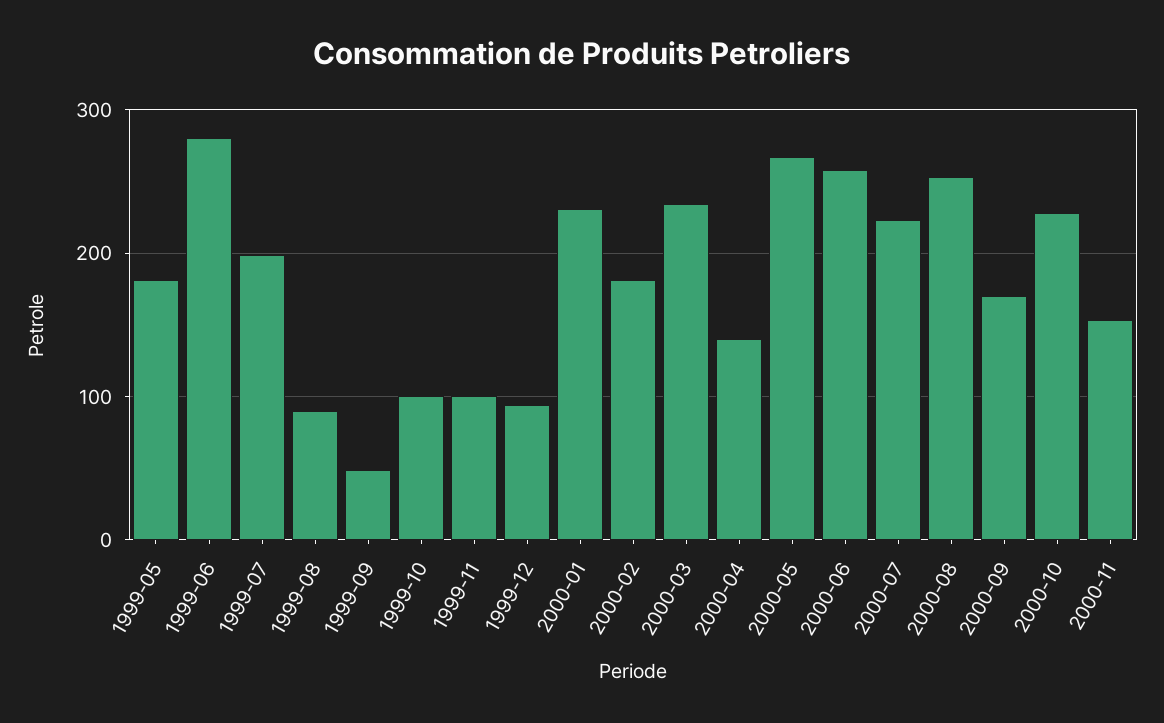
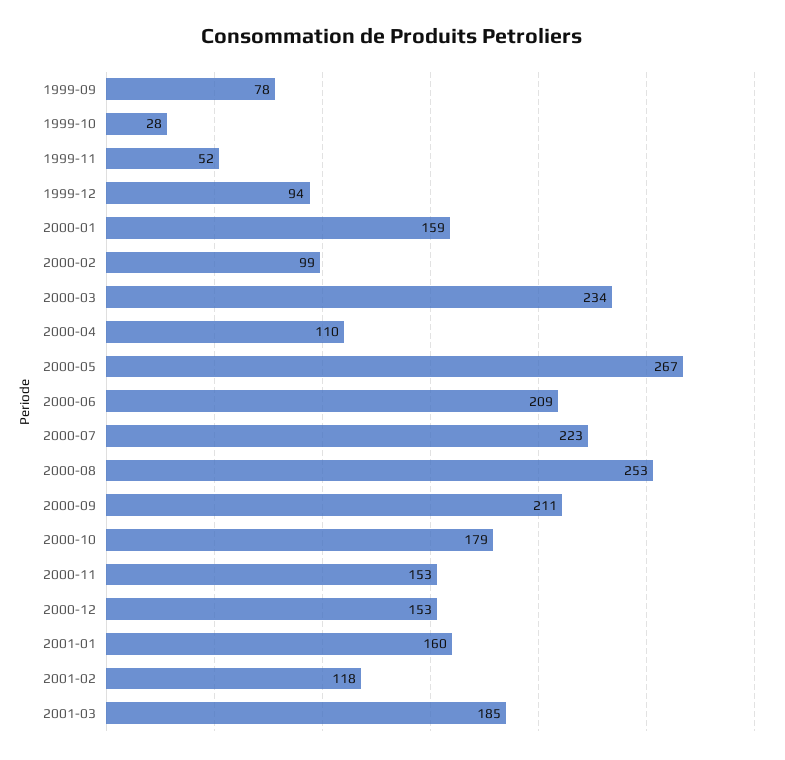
1999-05: 180 -> none
1999-06: 280 -> none
1999-07: 200 -> none
1999-08: 90 -> none
1999-09: 50 -> 78
1999-10: 100 -> 28
1999-11: 100 -> 52
2000-01: 230 -> 159
2000-02: 180 -> 99
2000-04: 140 -> 110
2000-06: 260 -> 209
2000-09: 170 -> 211
2000-10: 230 -> 179
2000-12: none -> 153
2001-01: none -> 160
2001-02: none -> 118
2001-03: none -> 185

